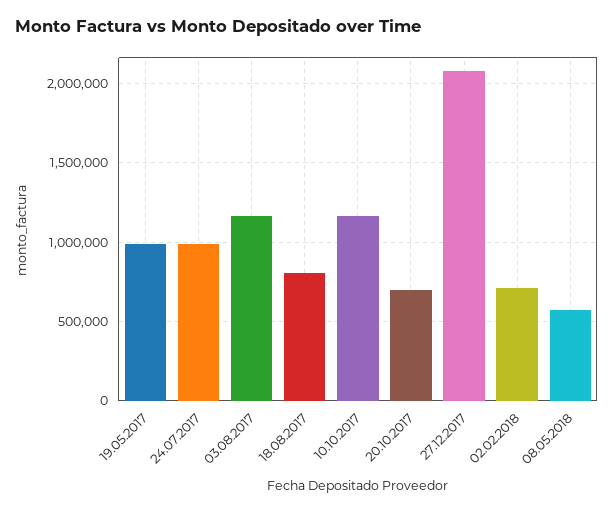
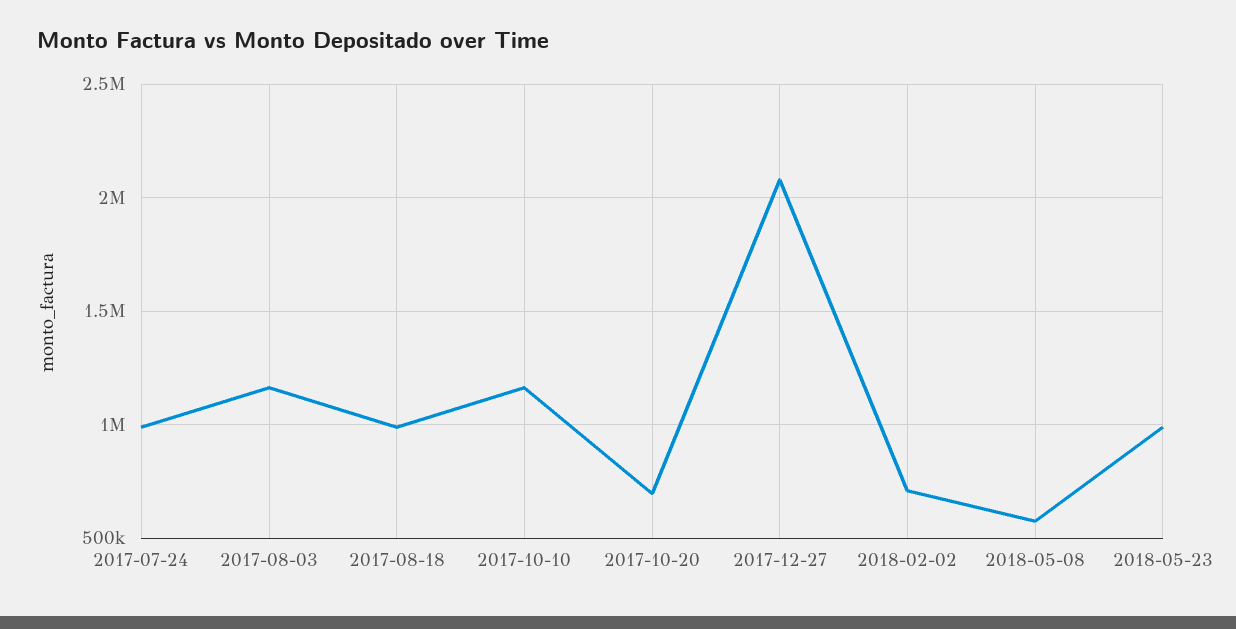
19.05.2017: 1000000 -> none
18.08.2017: 800000 -> 1000000
2018-05-23: none -> 1000000

